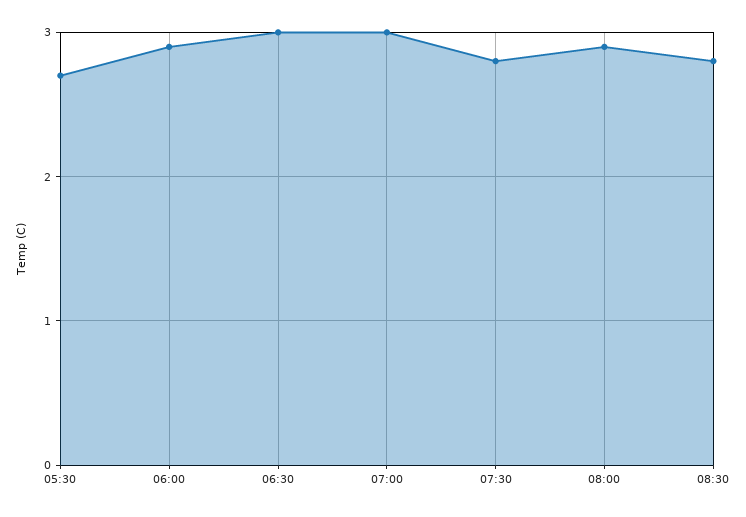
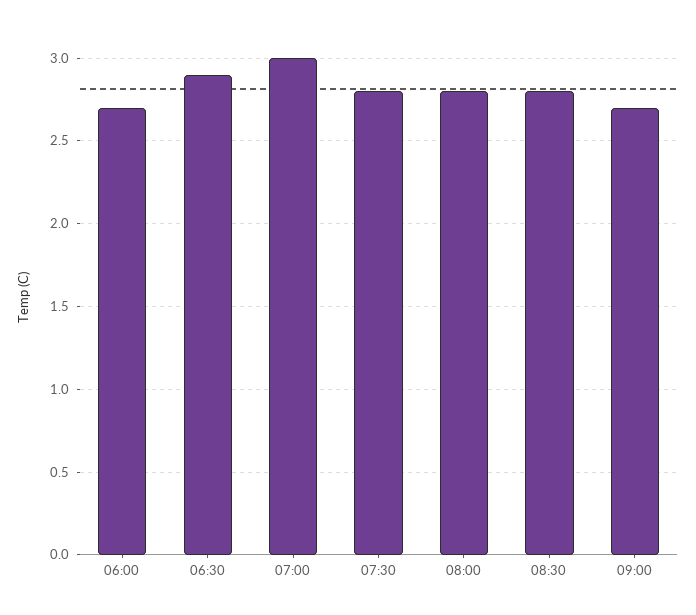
05:30: 2.7 -> none
06:00: 2.9 -> 2.7
06:30: 3 -> 2.9
08:00: 2.9 -> 2.8
09:00: none -> 2.7

